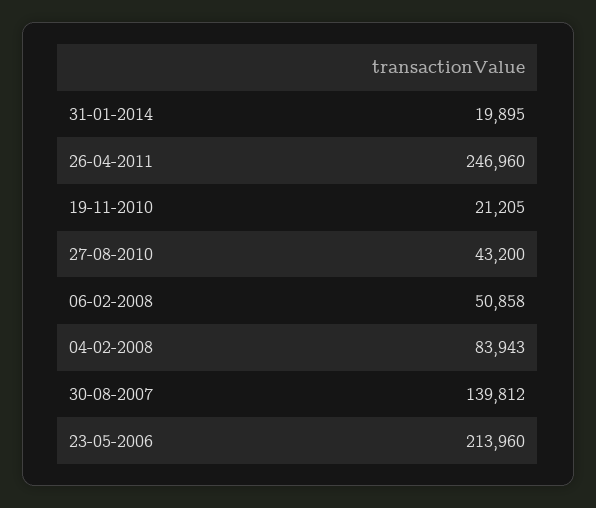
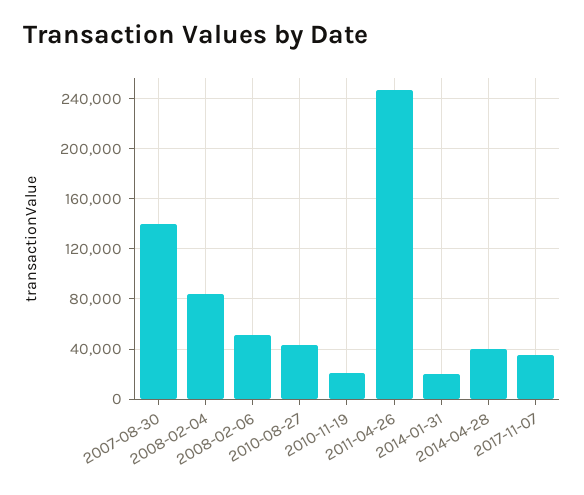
23-05-2006: 213960 -> none
2014-04-28: none -> 40000
2017-11-07: none -> 35000

